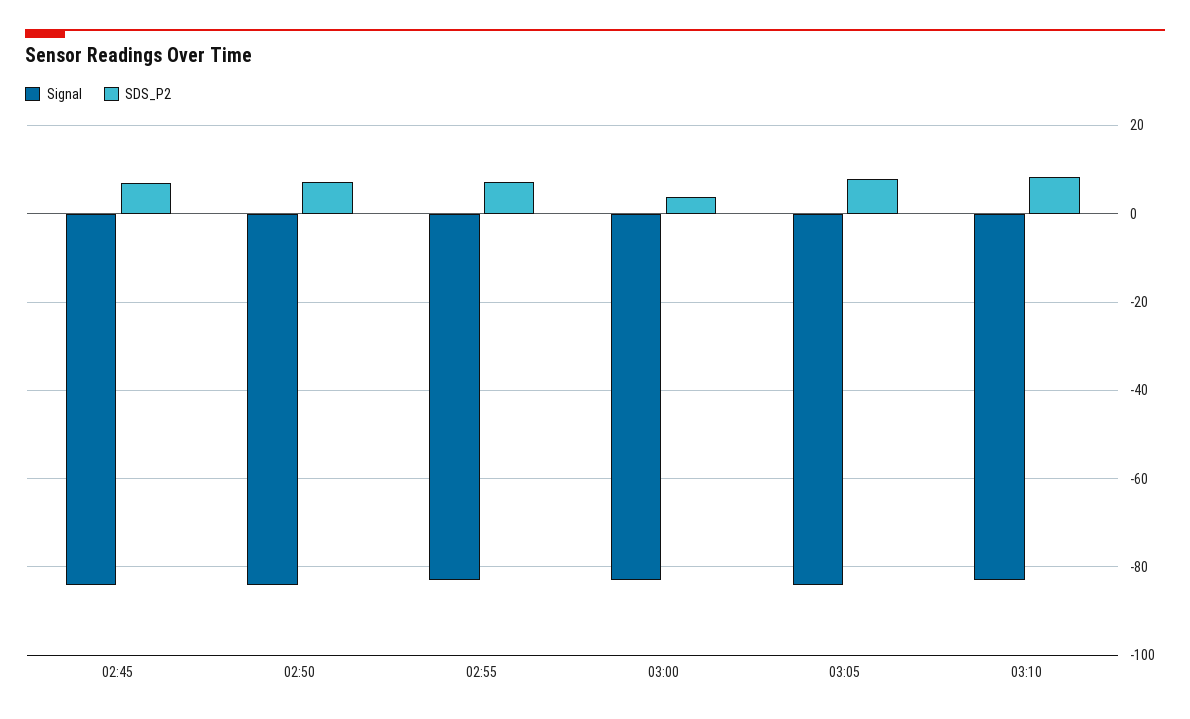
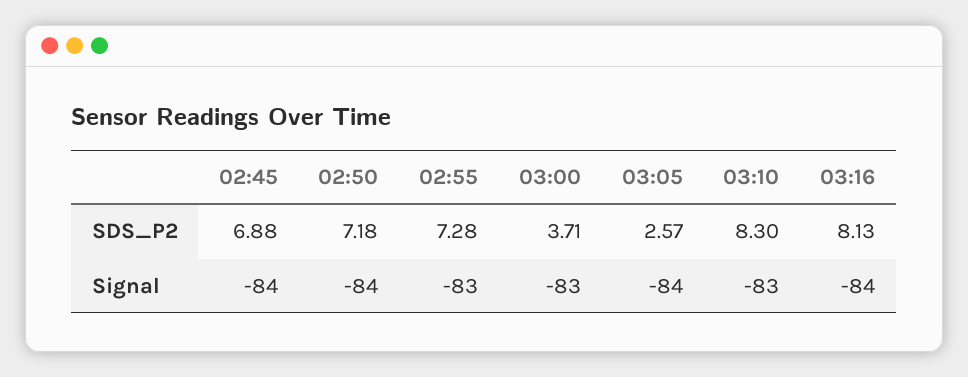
SDS_P2, 03:05: 8 -> 2.57
SDS_P2, 03:16: none -> 8.13
Signal, 03:16: none -> -84

